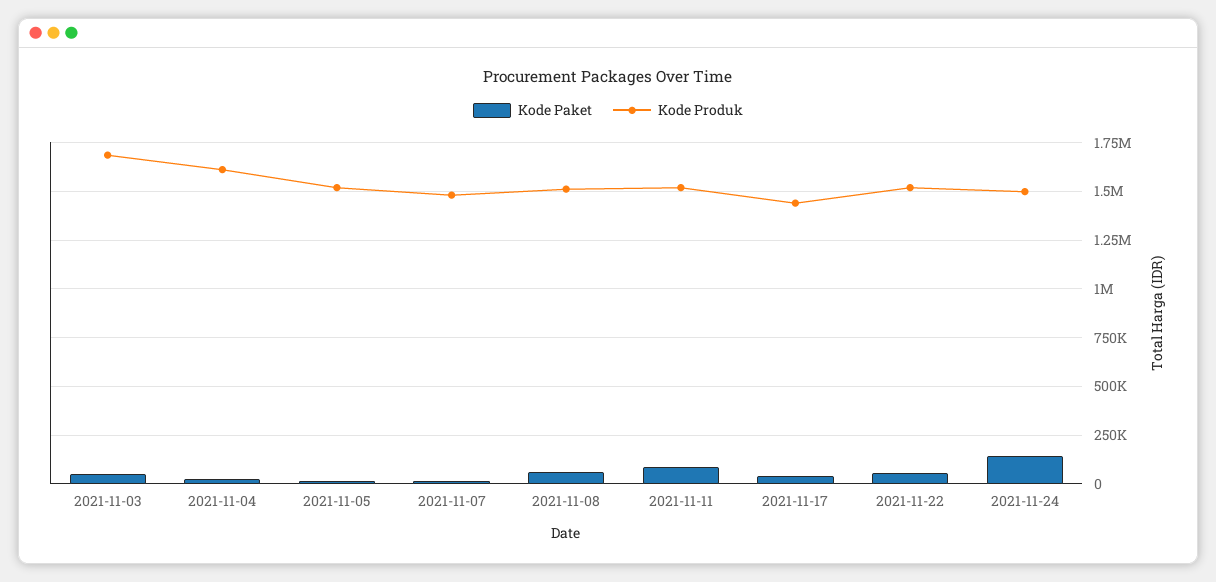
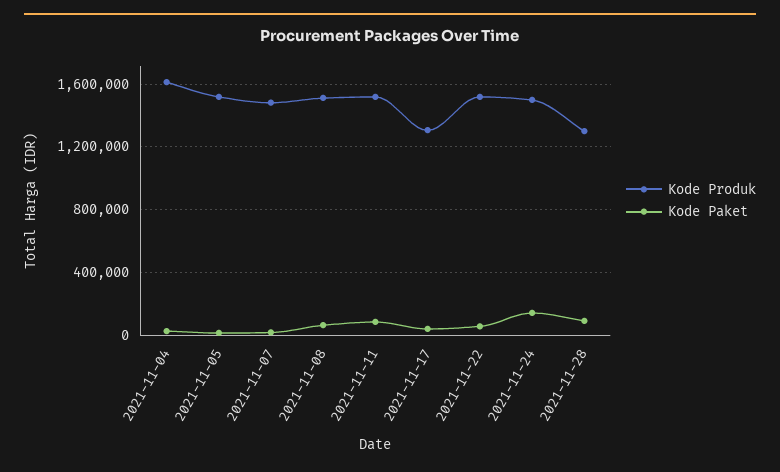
Kode Paket, 2021-11-03: 50000 -> none
Kode Produk, 2021-11-03: 1700000 -> none
Kode Produk, 2021-11-17: 1450000 -> 1300000
Kode Produk, 2021-11-28: none -> 1300000
Kode Paket, 2021-11-28: none -> 100000

